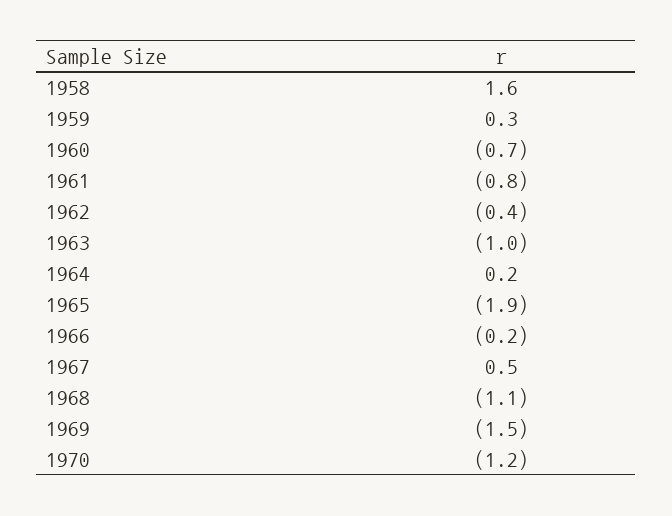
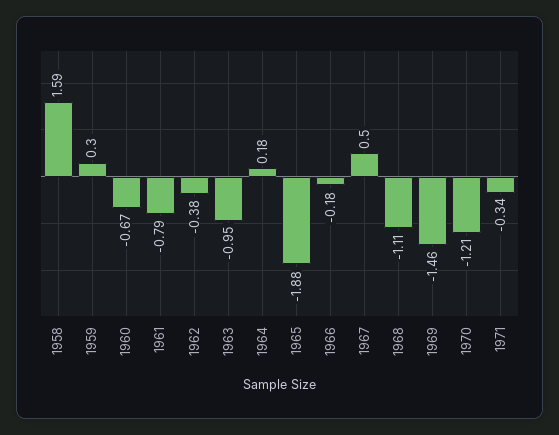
1971: none -> -0.34

